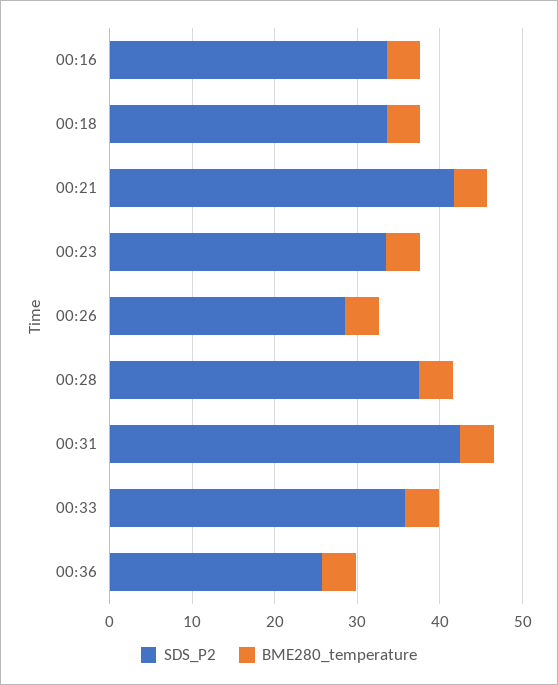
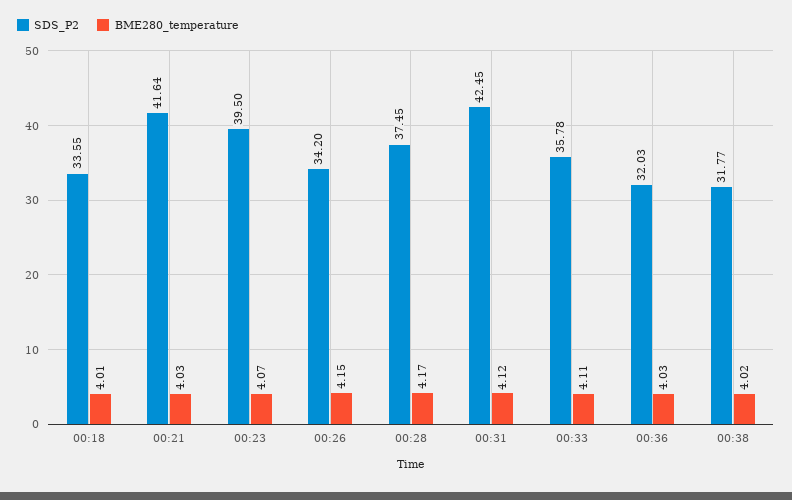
SDS_P2, 00:16: 34 -> none
BME280_temperature, 00:16: 4 -> none
SDS_P2, 00:23: 34 -> 39.5
SDS_P2, 00:26: 28 -> 34.2
SDS_P2, 00:36: 26 -> 32.03
SDS_P2, 00:38: none -> 31.77
BME280_temperature, 00:38: none -> 4.02

